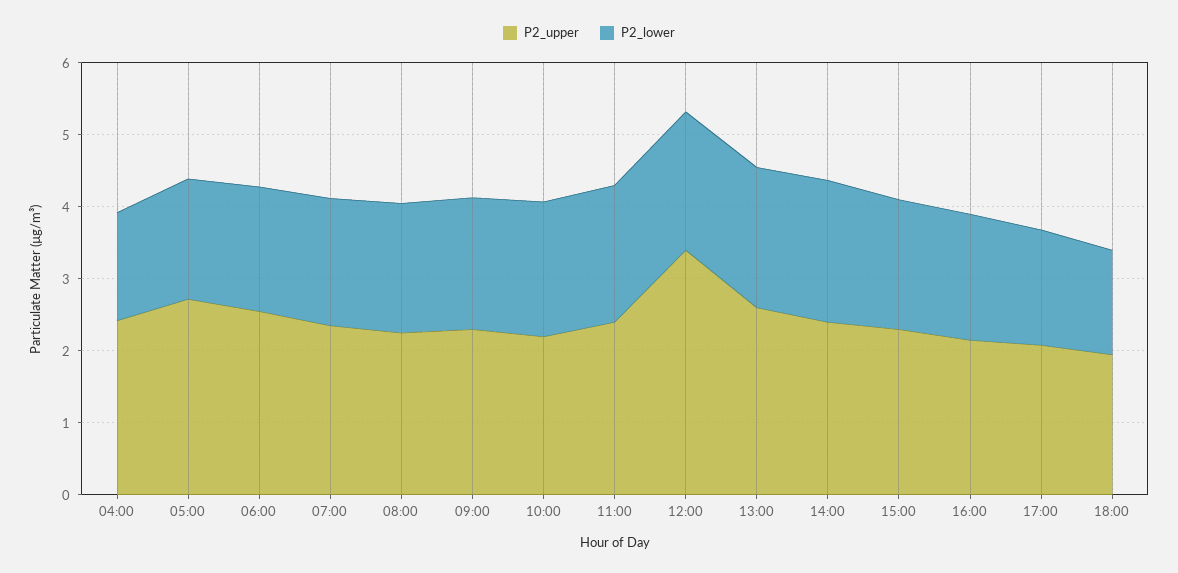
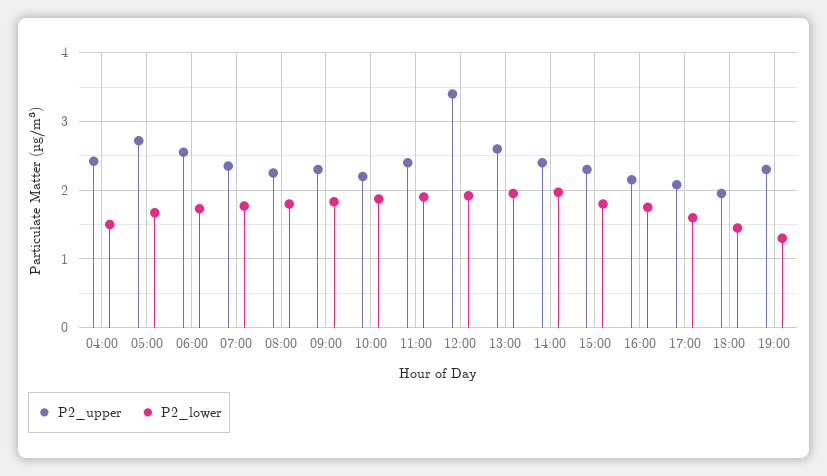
P2_upper, 19:00: none -> 2.3
P2_lower, 19:00: none -> 1.3

